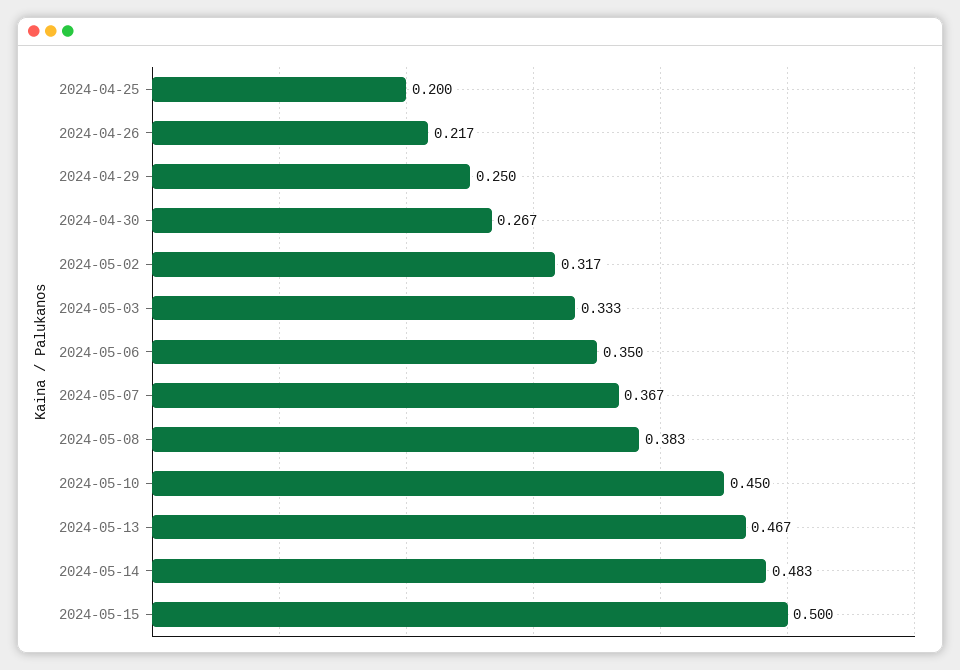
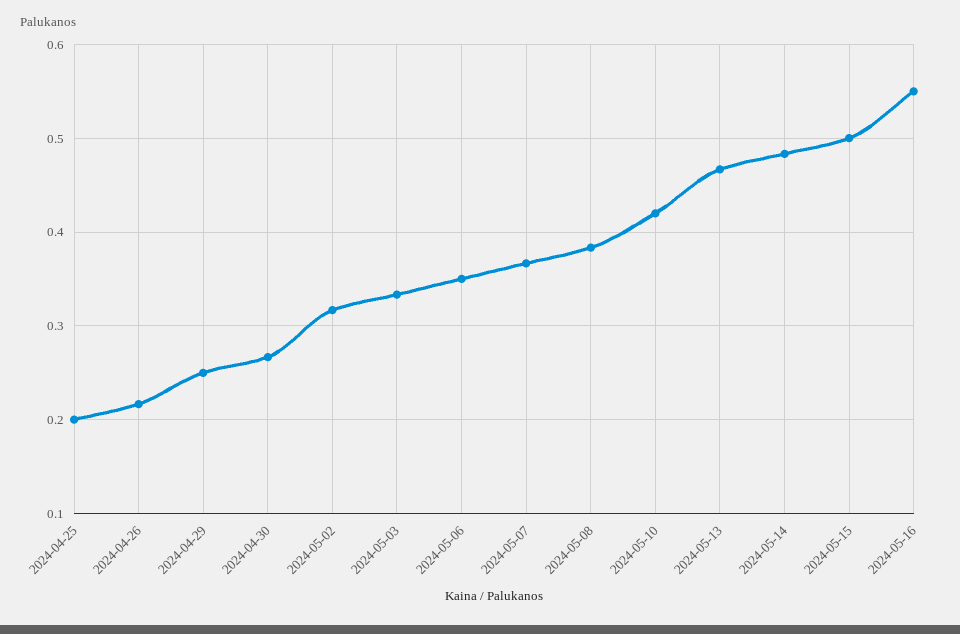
2024-05-10: 0.45 -> 0.42
2024-05-16: none -> 0.55

